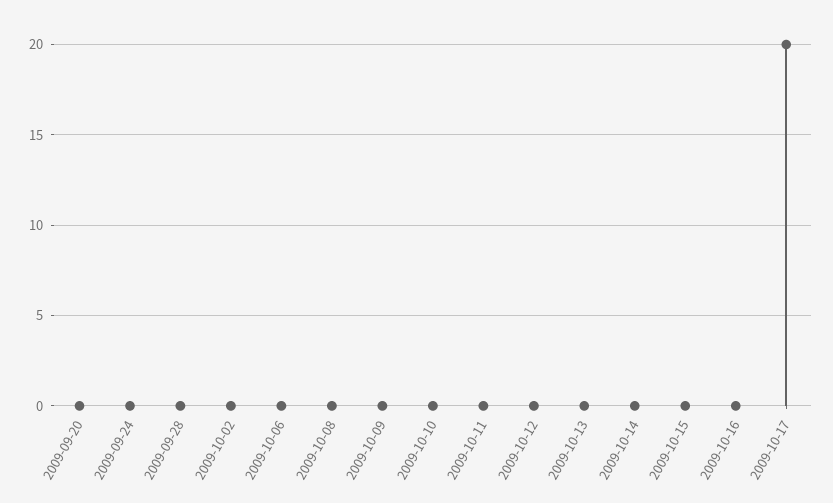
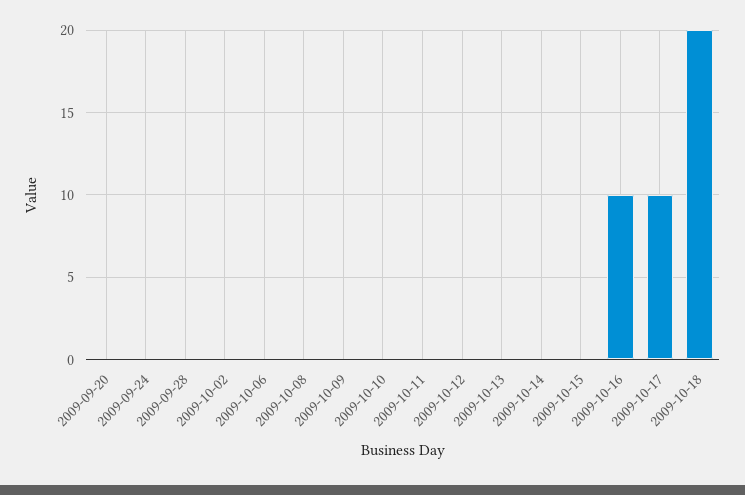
2009-10-16: 0 -> 10
2009-10-17: 20 -> 10
2009-10-18: none -> 20

